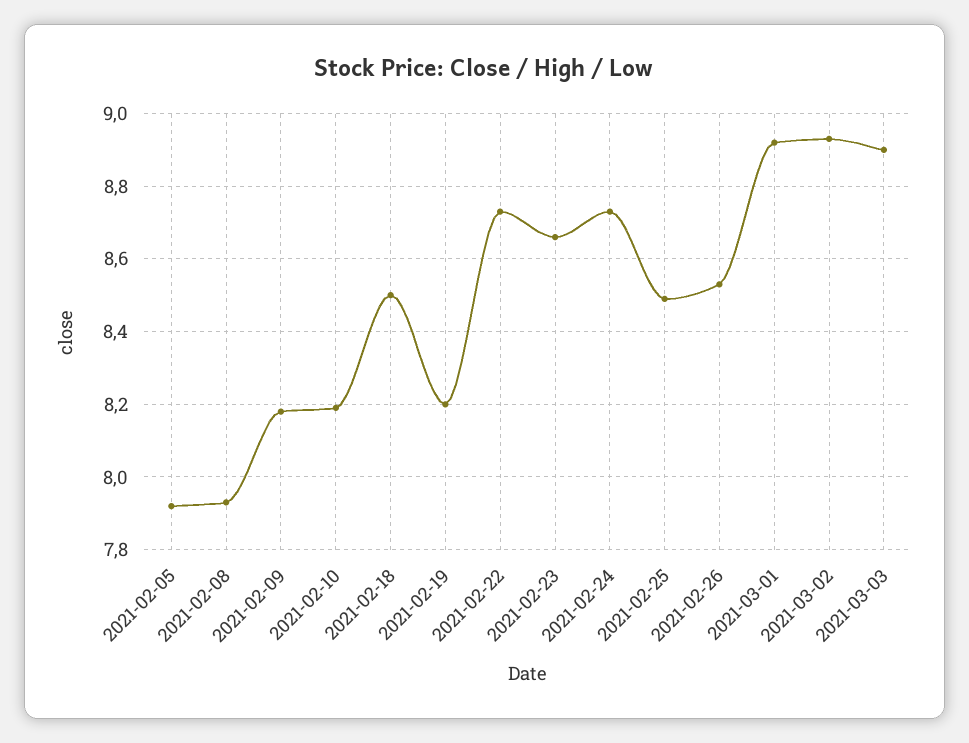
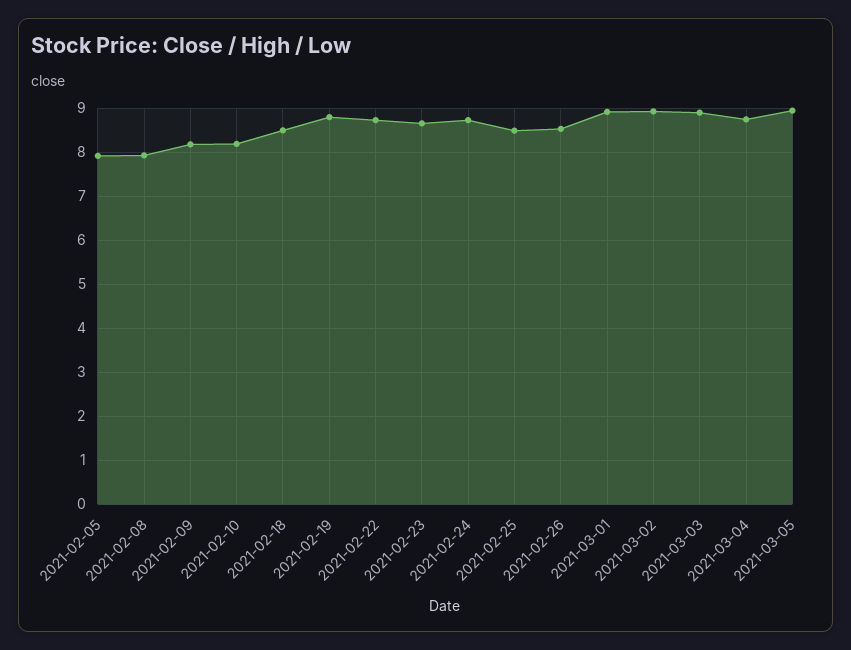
2021-02-19: 8.2 -> 8.8
2021-03-04: none -> 8.8
2021-03-05: none -> 9

